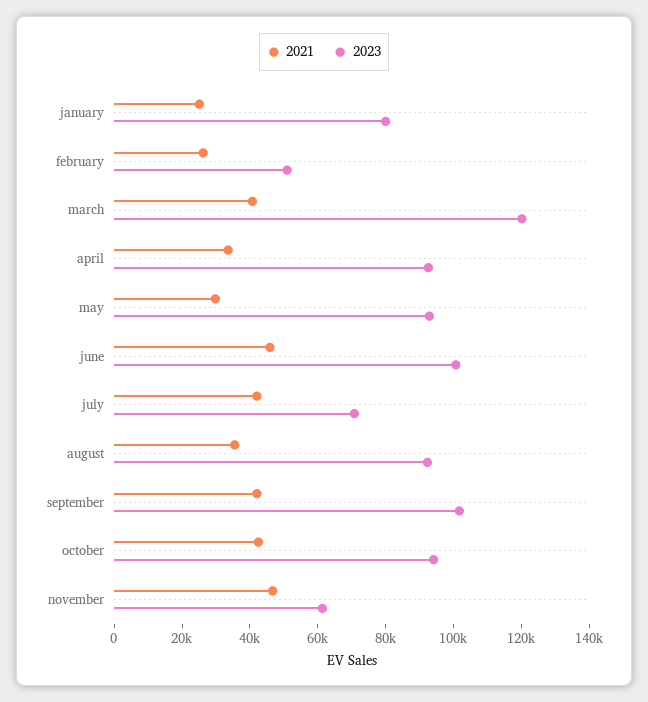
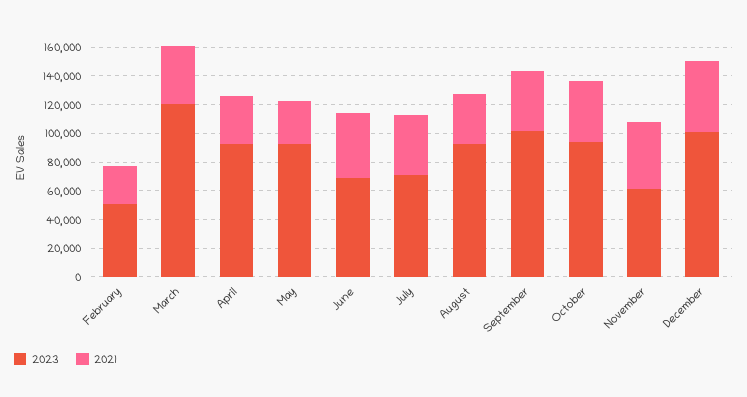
2021, january: 25000 -> none
2023, january: 80000 -> none
2023, june: 100000 -> 70000
2023, December: none -> 100000
2021, December: none -> 50000

